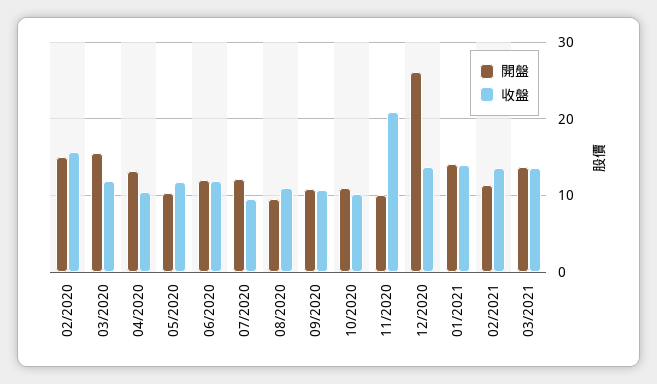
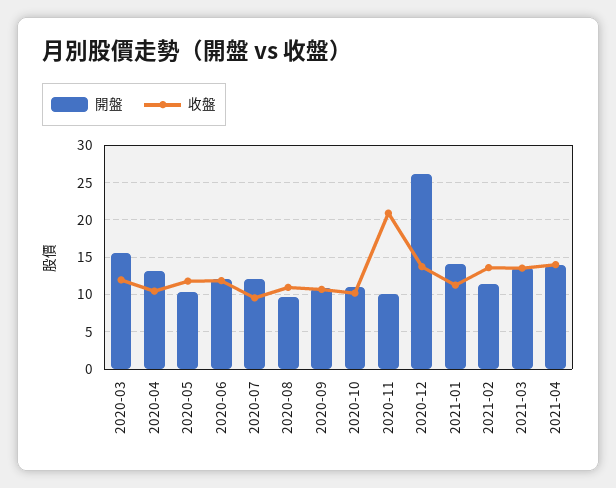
開盤, 02/2020: 15 -> none
收盤, 02/2020: 16 -> none
收盤, 01/2021: 14 -> 11
開盤, 2021-04: none -> 14
收盤, 2021-04: none -> 14

